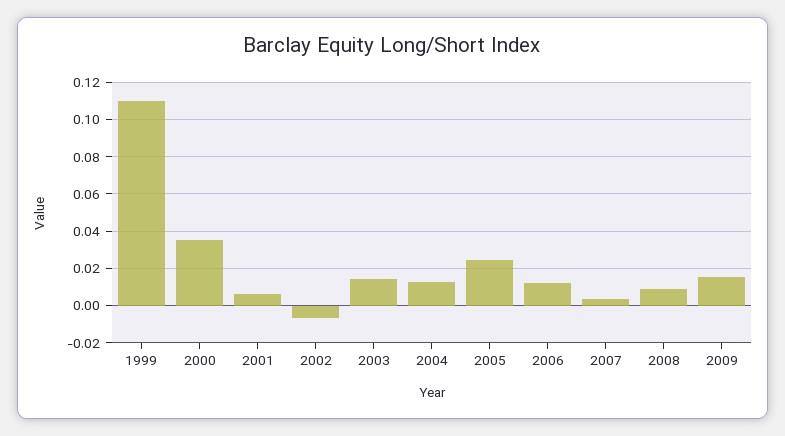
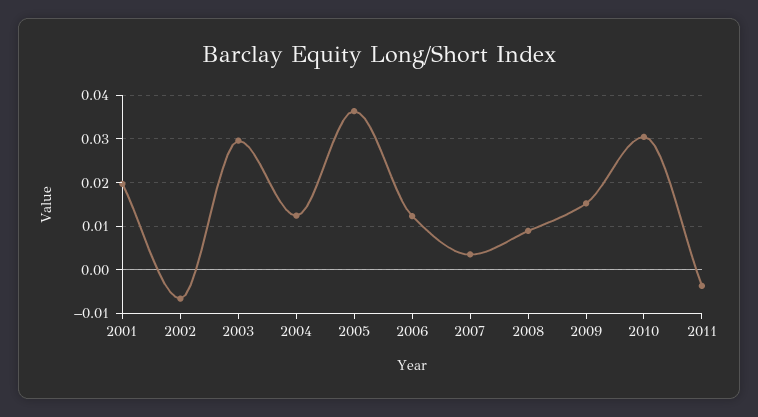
1999: 0.11 -> none
2000: 0.035 -> none
2001: 0.005 -> 0.02
2003: 0.015 -> 0.03
2005: 0.025 -> 0.036
2010: none -> 0.03
2011: none -> -0.004

